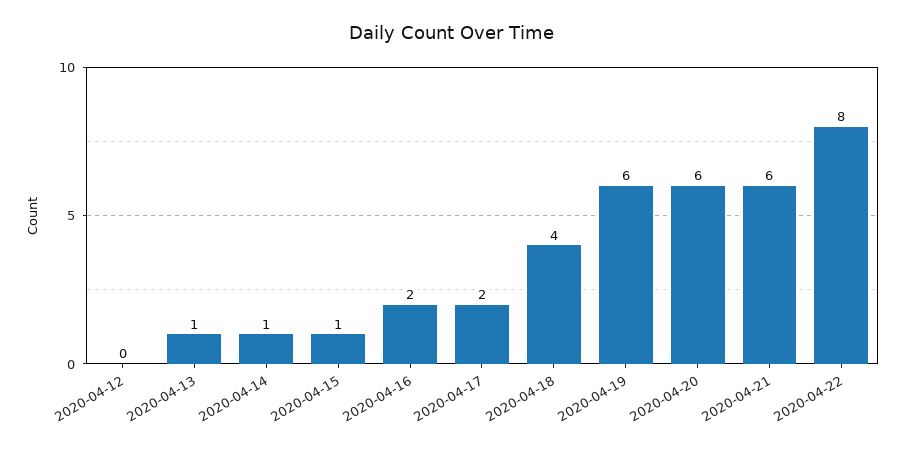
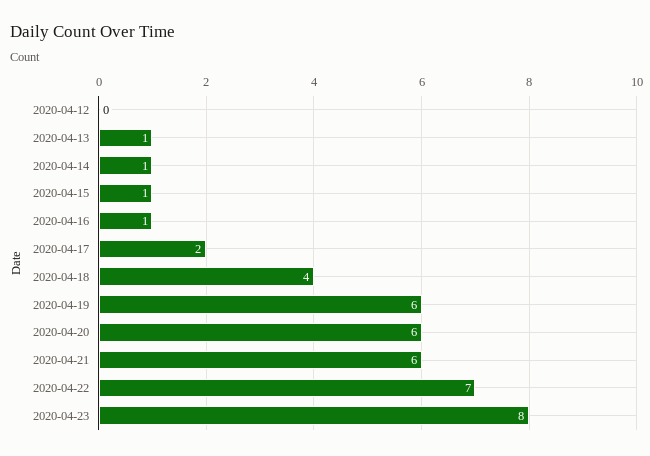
2020-04-16: 2 -> 1
2020-04-22: 8 -> 7
2020-04-23: none -> 8

